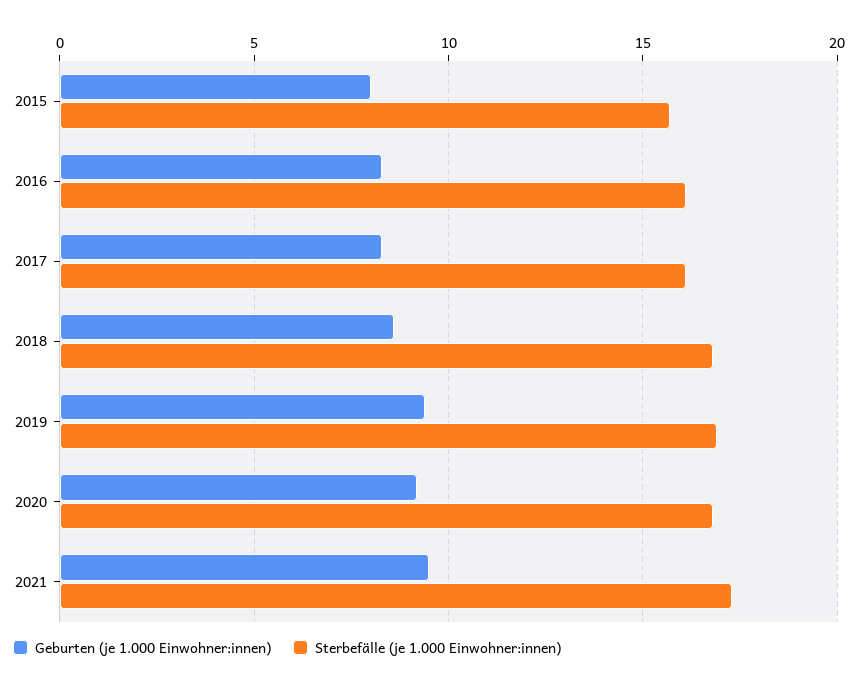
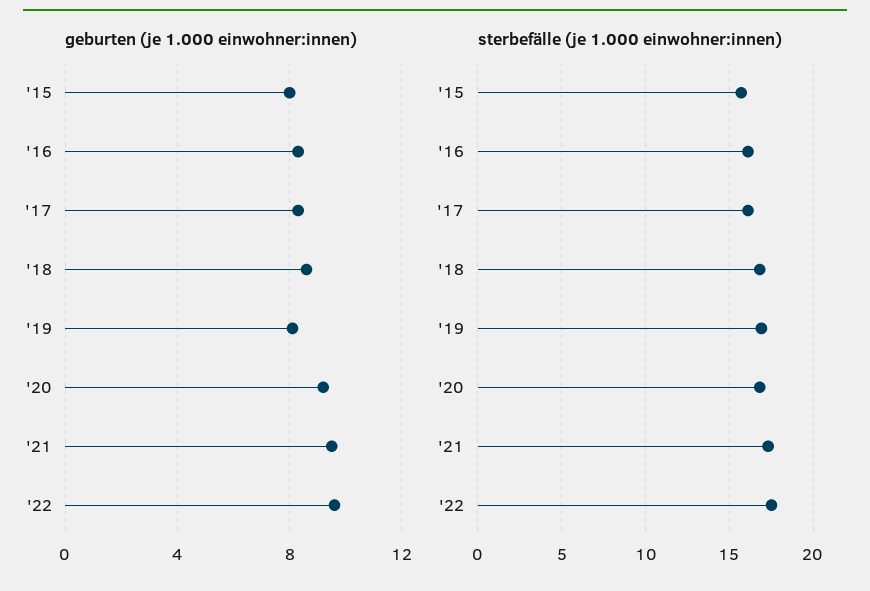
Geburten (je 1.000 Einwohner:innen), 2019: 9.5 -> 8
Geburten (je 1.000 Einwohner:innen), '22: none -> 9.5
Sterbefälle (je 1.000 Einwohner:innen), '22: none -> 17.5

